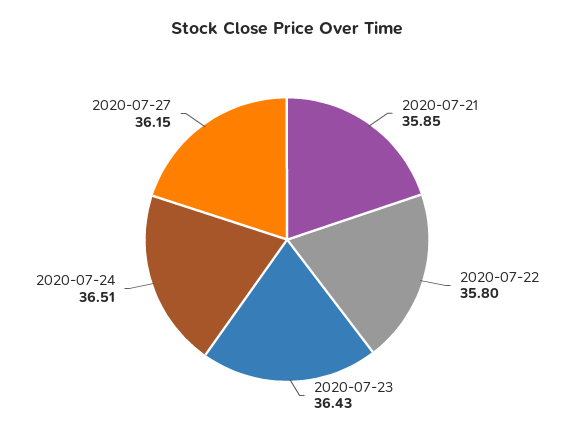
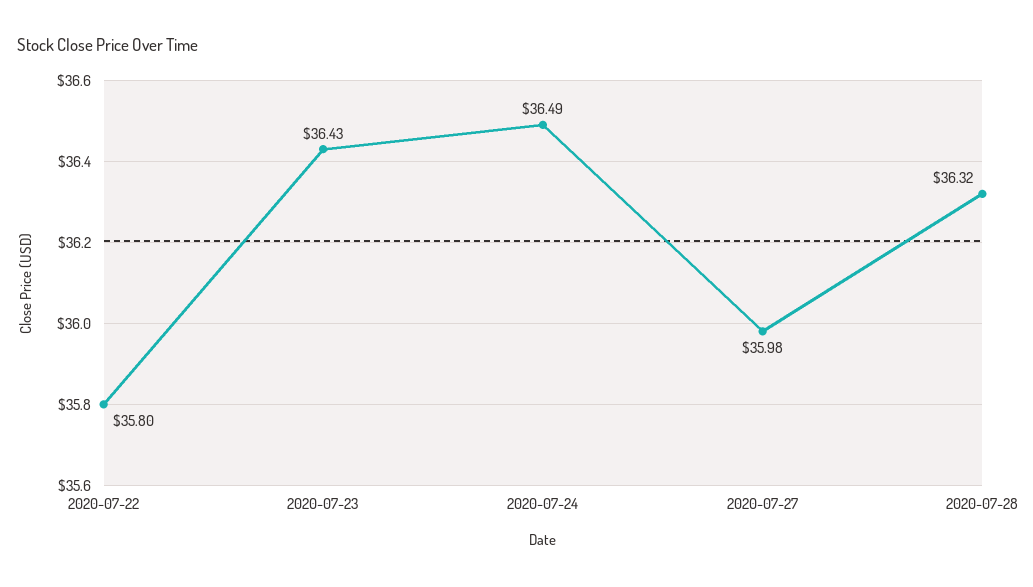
2020-07-21: 35.85 -> none
2020-07-24: 36.51 -> 36.49
2020-07-27: 36.15 -> 35.98
2020-07-28: none -> 36.32

